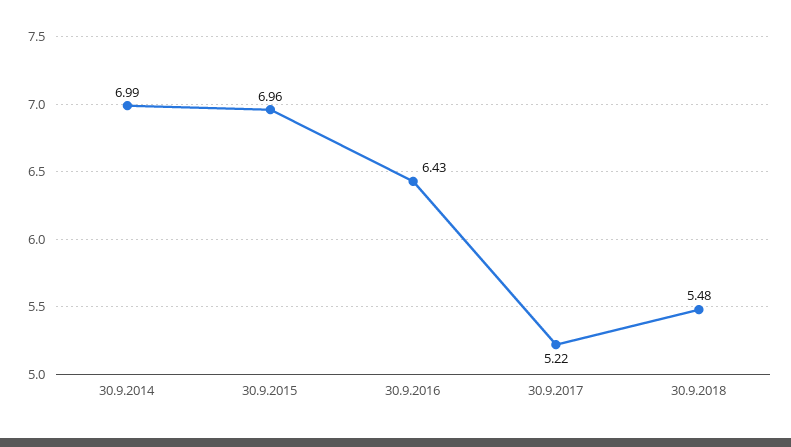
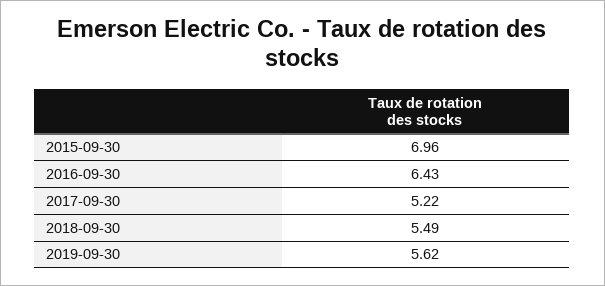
30.9.2014: 6.99 -> none
30.9.2018: 5.48 -> 5.49
2019-09-30: none -> 5.62

